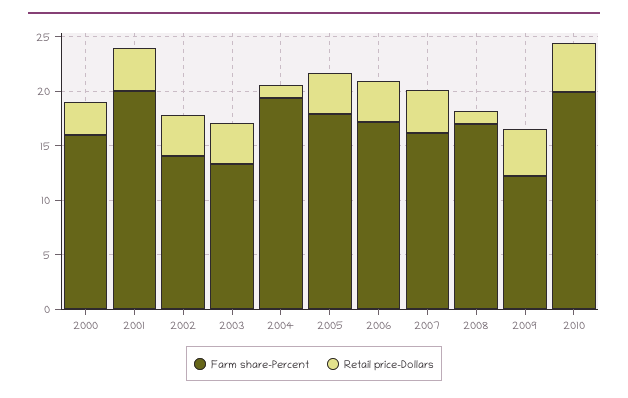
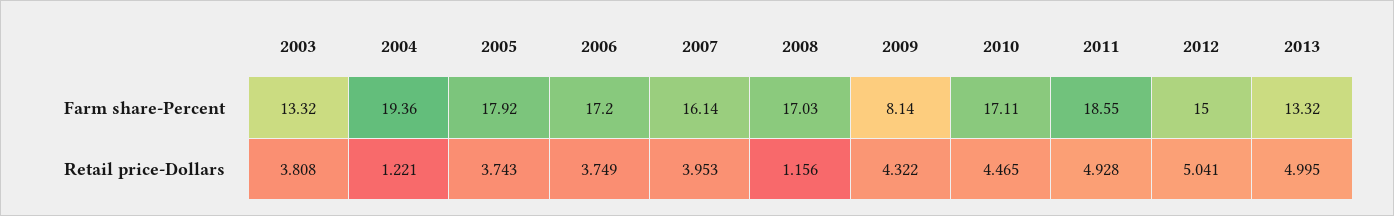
Farm share-Percent, 2000: 16 -> none
Retail price-Dollars, 2000: 3 -> none
Farm share-Percent, 2001: 20 -> none
Retail price-Dollars, 2001: 4 -> none
Farm share-Percent, 2002: 14 -> none
Retail price-Dollars, 2002: 4 -> none
Farm share-Percent, 2009: 12 -> 8.14
Farm share-Percent, 2010: 20 -> 17.11
Farm share-Percent, 2011: none -> 18.55
Farm share-Percent, 2012: none -> 15
Farm share-Percent, 2013: none -> 13.32
Retail price-Dollars, 2011: none -> 4.928
Retail price-Dollars, 2012: none -> 5.041
Retail price-Dollars, 2013: none -> 4.995

